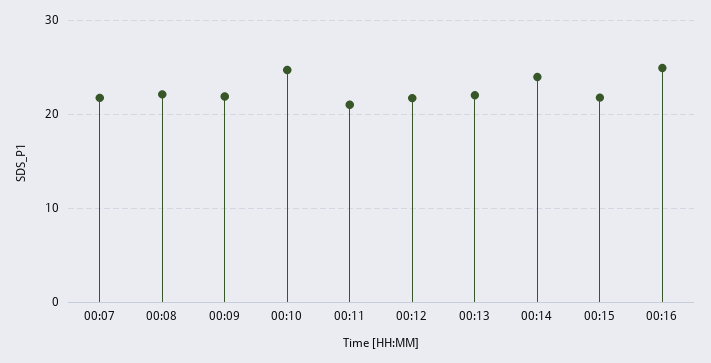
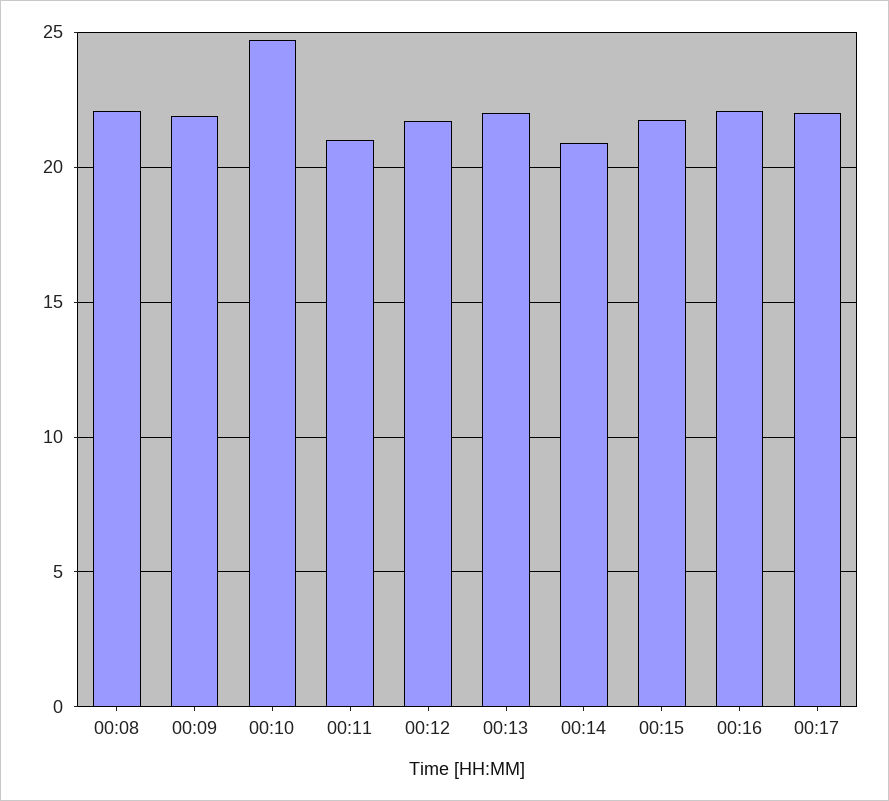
00:07: 22 -> none
00:14: 24 -> 21
00:16: 25 -> 22
00:17: none -> 22

